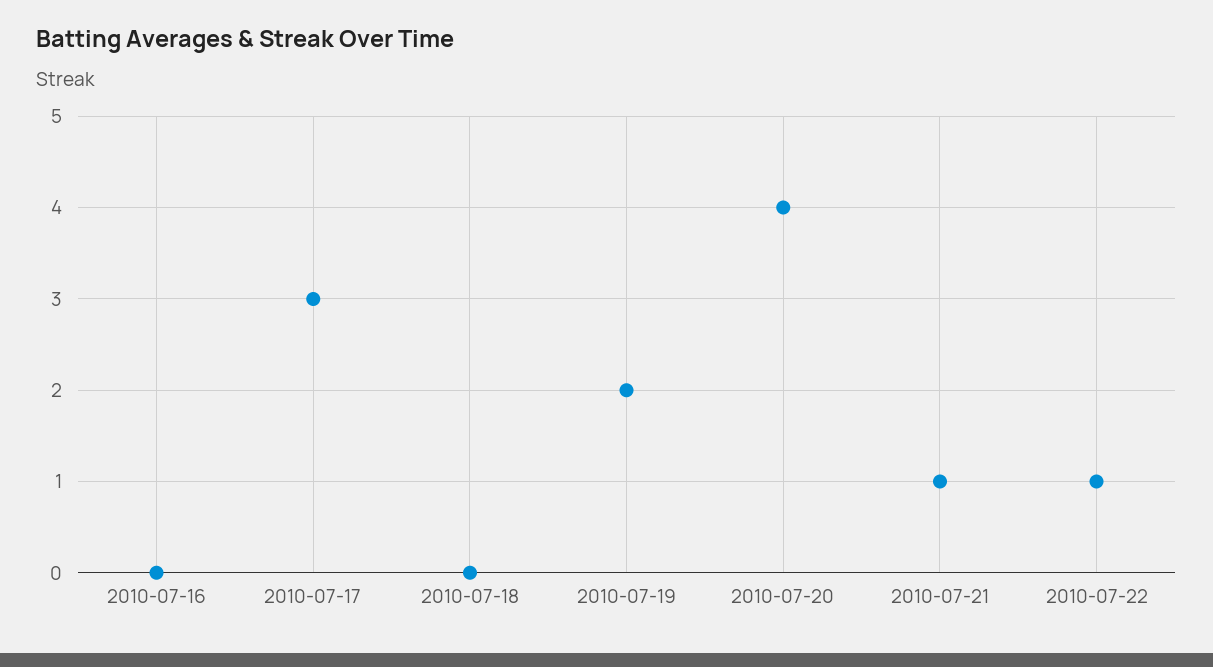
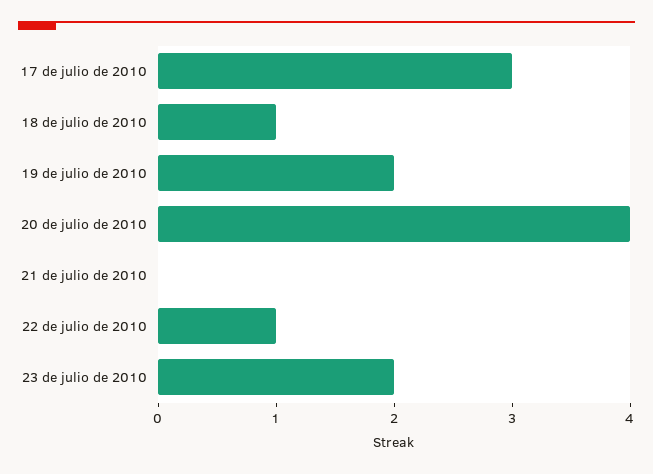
2010-07-16: 0 -> none
2010-07-18: 0 -> 1
2010-07-21: 1 -> 0
23 de julio de 2010: none -> 2

